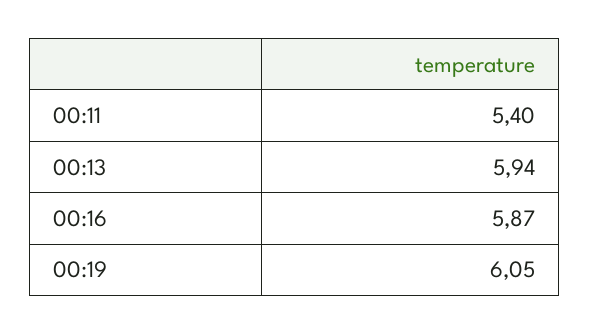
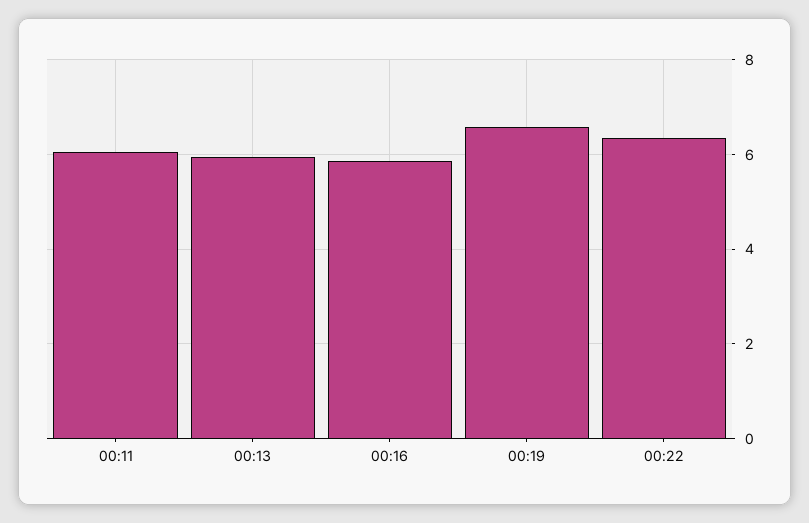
00:11: 5.4 -> 6
00:19: 6.05 -> 6.6
00:22: none -> 6.4

